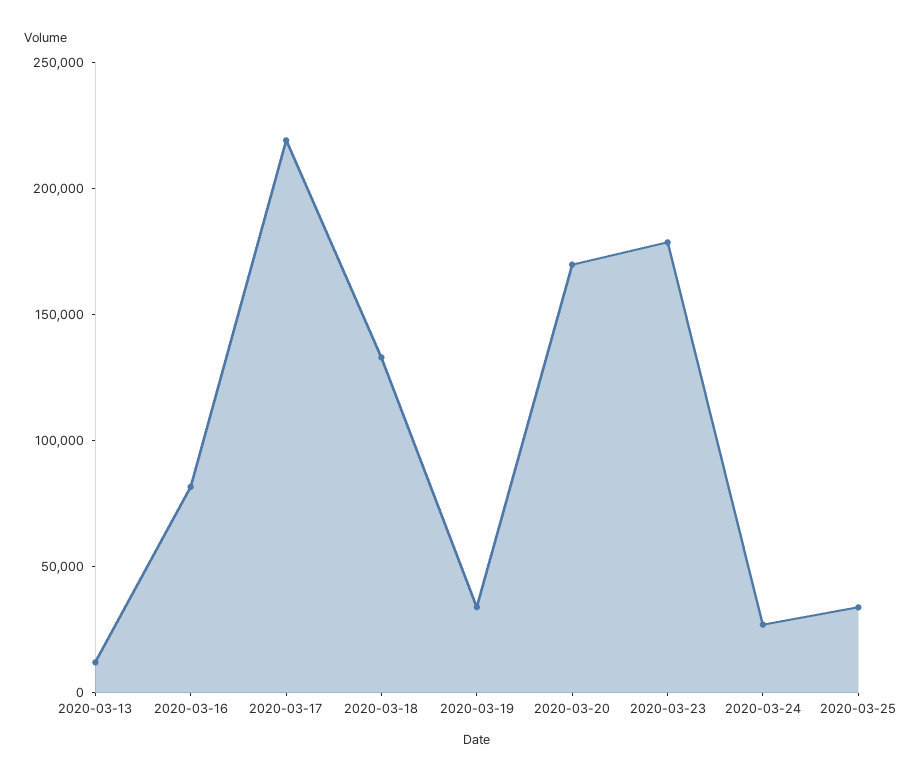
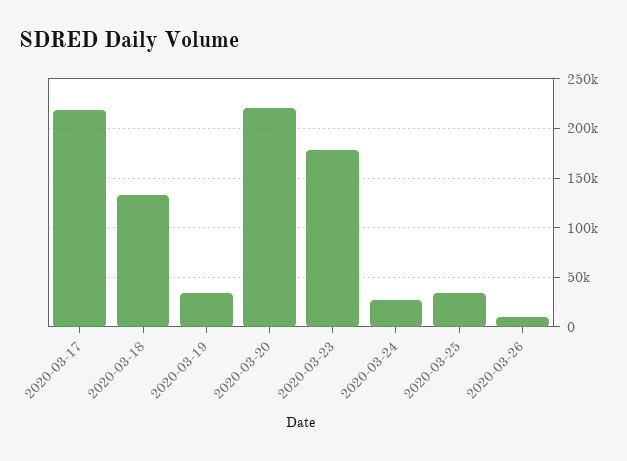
2020-03-13: 10000 -> none
2020-03-16: 80000 -> none
2020-03-20: 170000 -> 220000
2020-03-26: none -> 10000

